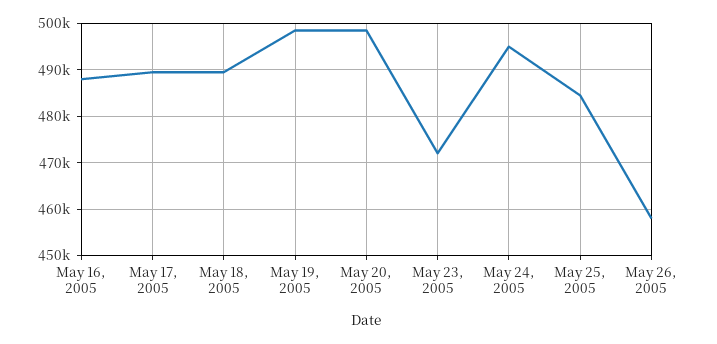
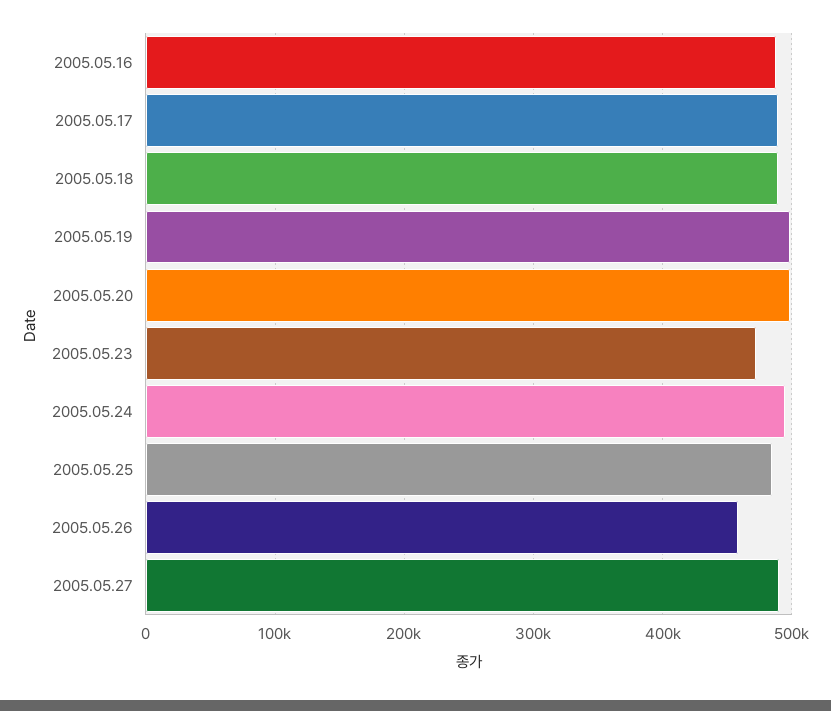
2005.05.27: none -> 490000

